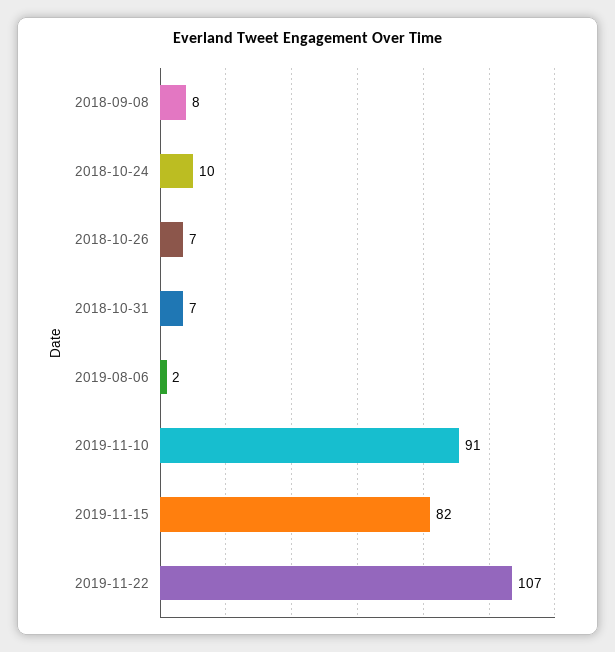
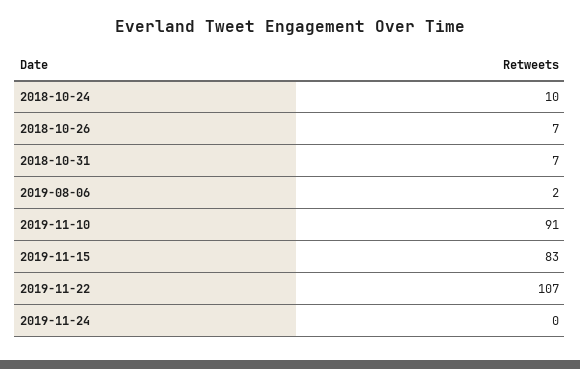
2018-09-08: 8 -> none
2019-11-15: 82 -> 83
2019-11-24: none -> 0

